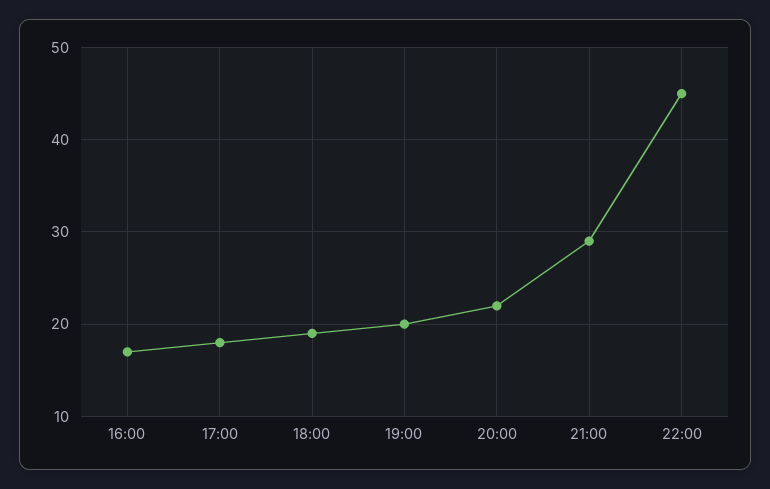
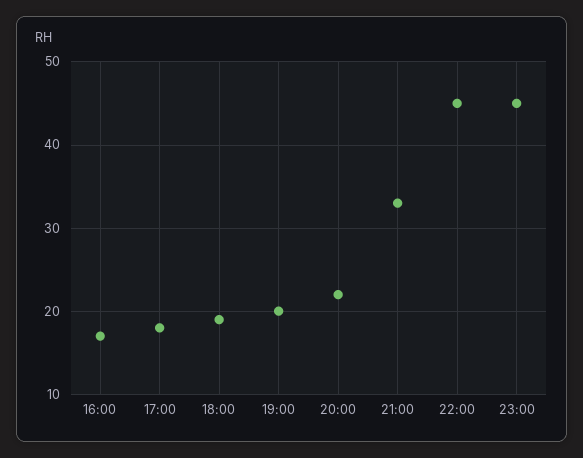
21:00: 29 -> 33
23:00: none -> 45

